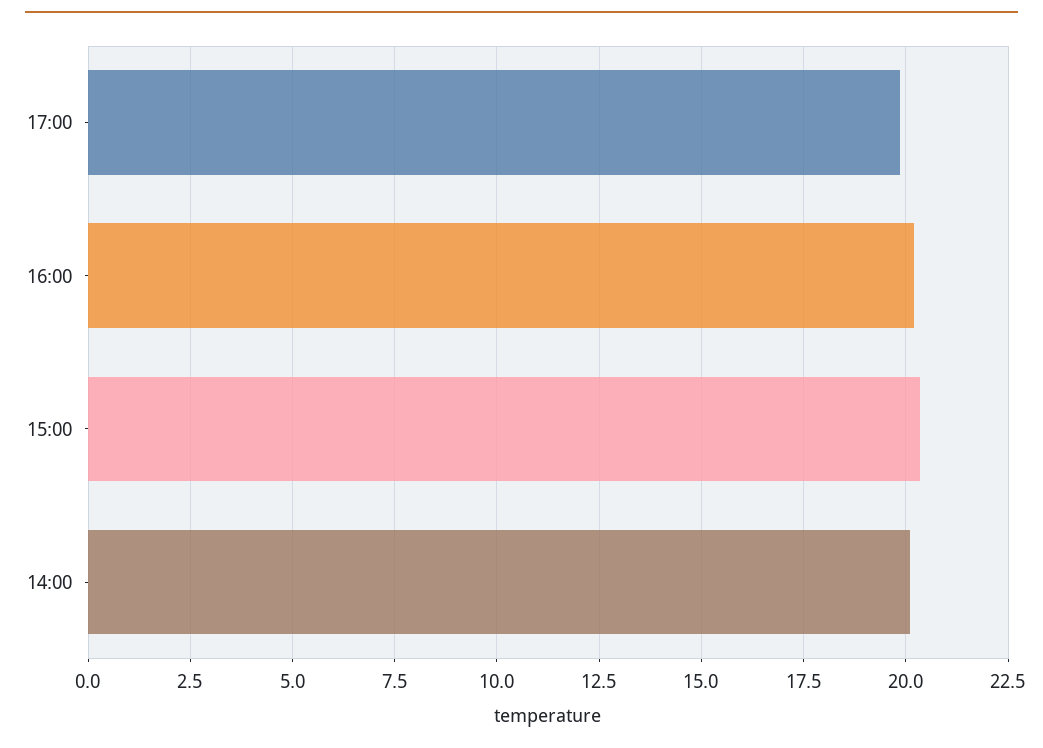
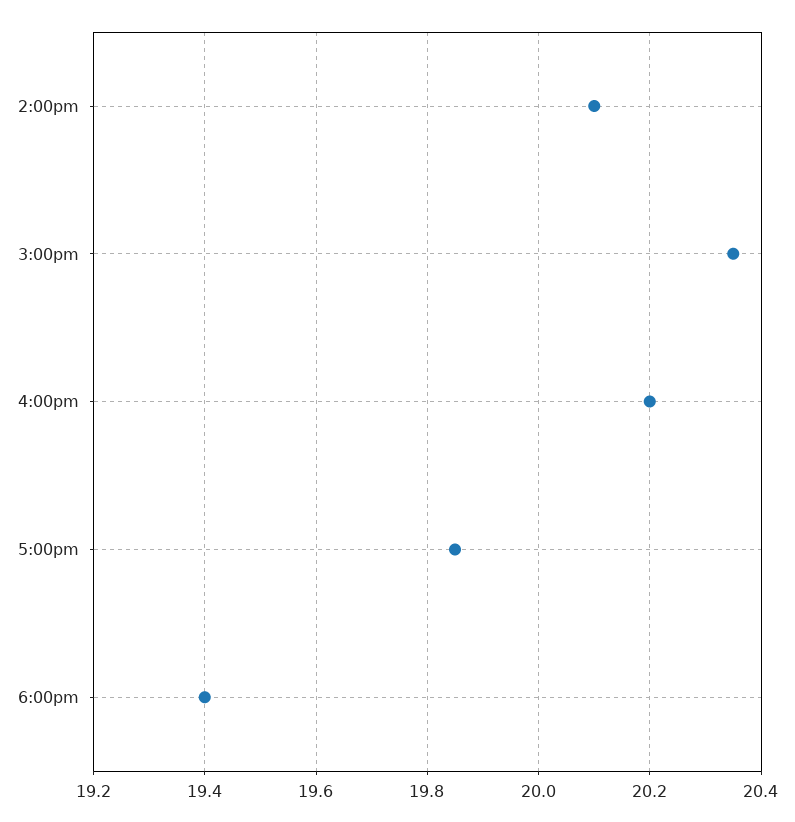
6:00pm: none -> 19.4

